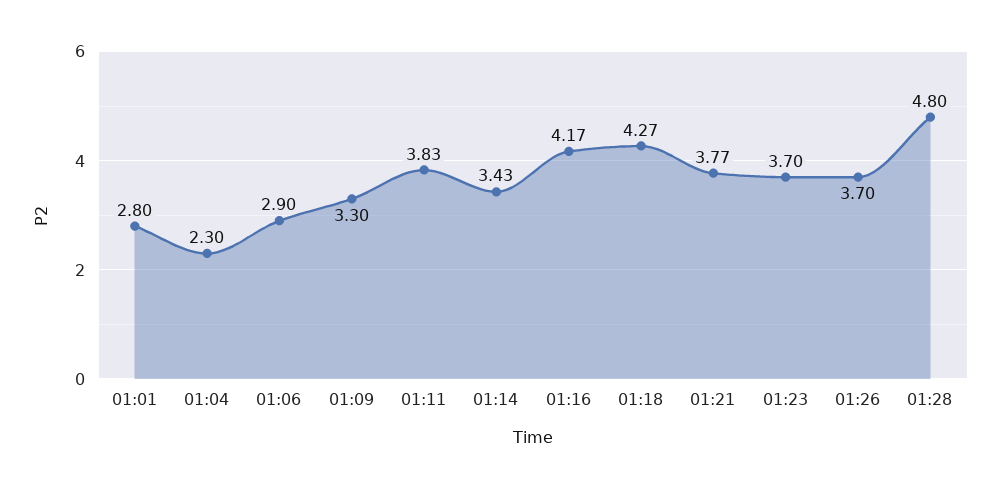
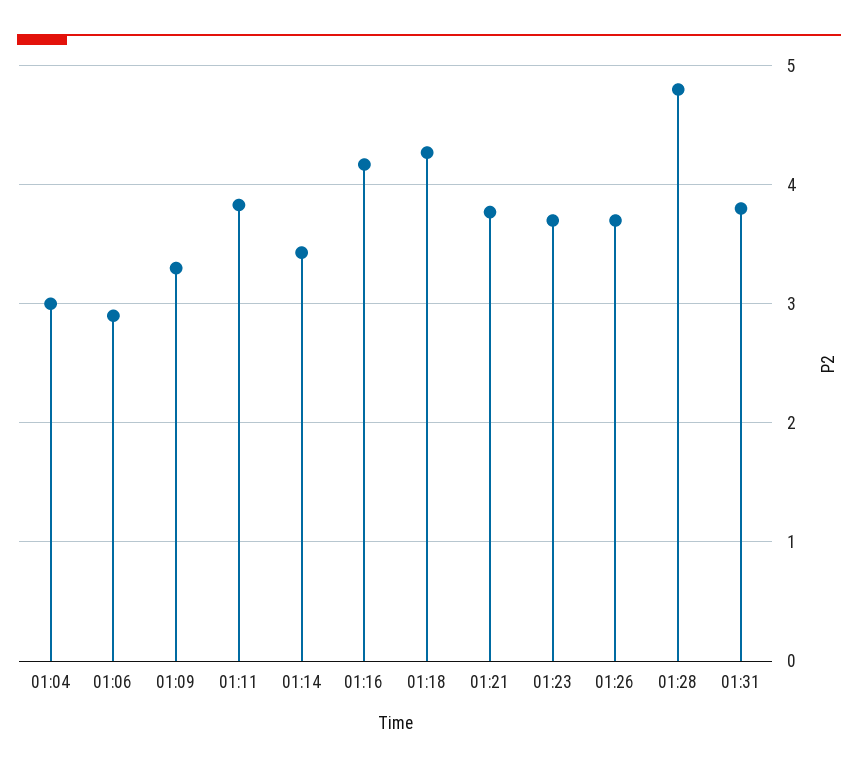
01:01: 2.8 -> none
01:04: 2.3 -> 3
01:31: none -> 3.8

